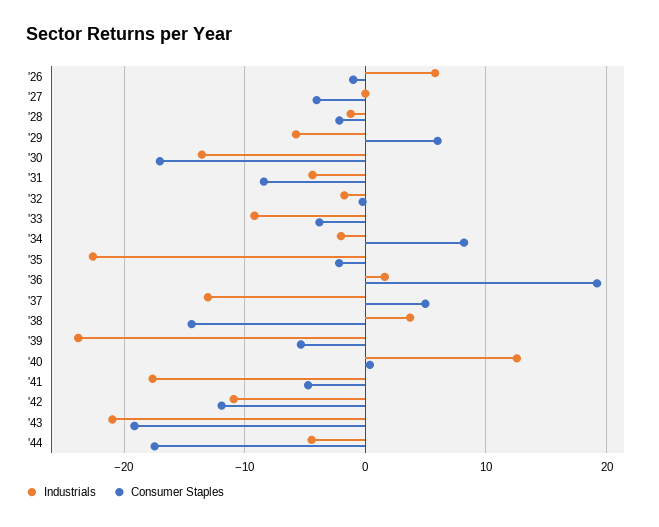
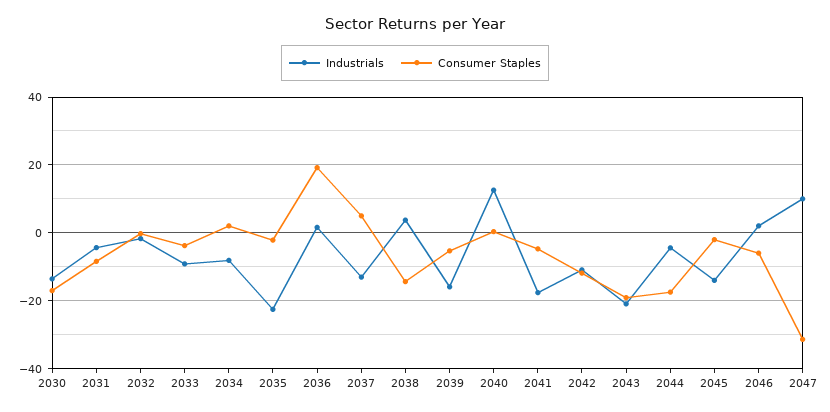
Industrials, '26: 6 -> none
Consumer Staples, '26: -1 -> none
Industrials, '27: 0 -> none
Consumer Staples, '27: -4 -> none
Industrials, '28: -1 -> none
Consumer Staples, '28: -2 -> none
Industrials, '29: -6 -> none
Consumer Staples, '29: 6 -> none
Industrials, '34: -2 -> -8
Consumer Staples, '34: 8 -> 2
Industrials, '39: -24 -> -16
Industrials, 2045: none -> -14
Consumer Staples, 2045: none -> -2
Industrials, 2046: none -> 2
Consumer Staples, 2046: none -> -6
Industrials, 2047: none -> 10
Consumer Staples, 2047: none -> -32

